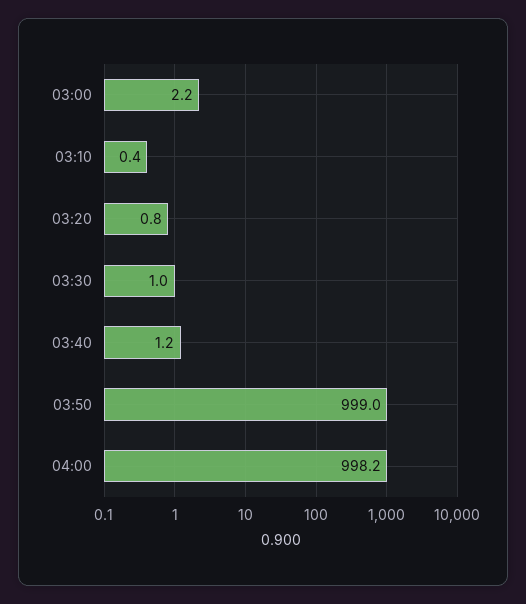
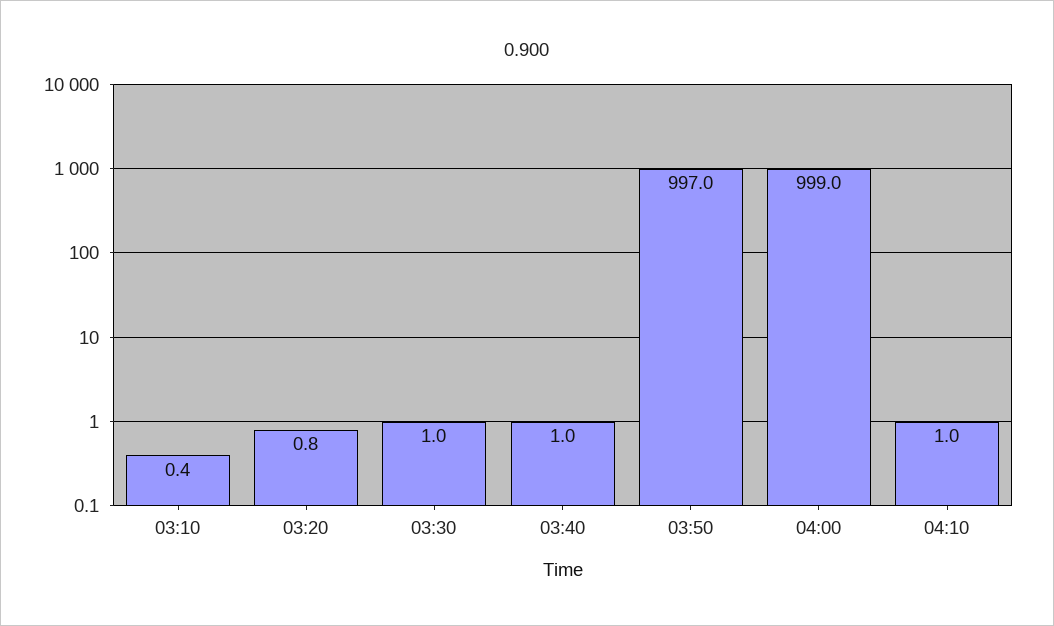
03:00: 2.2 -> none
03:40: 1.2 -> 1
03:50: 999 -> 997
04:00: 998.2 -> 999
04:10: none -> 1

